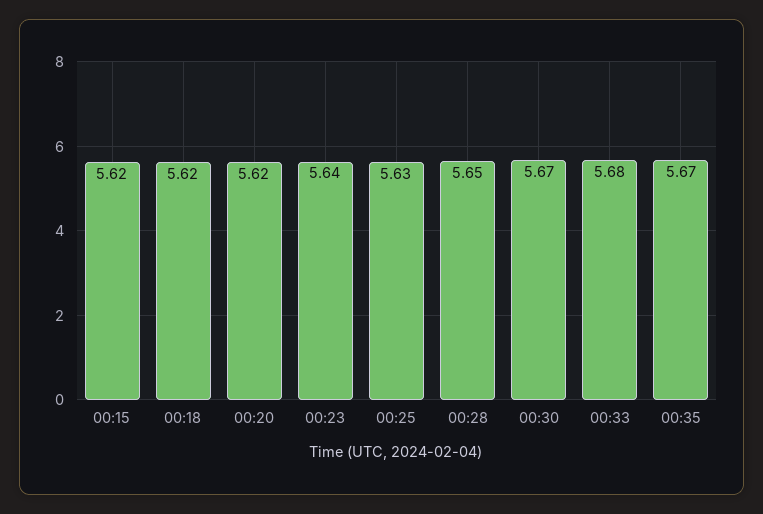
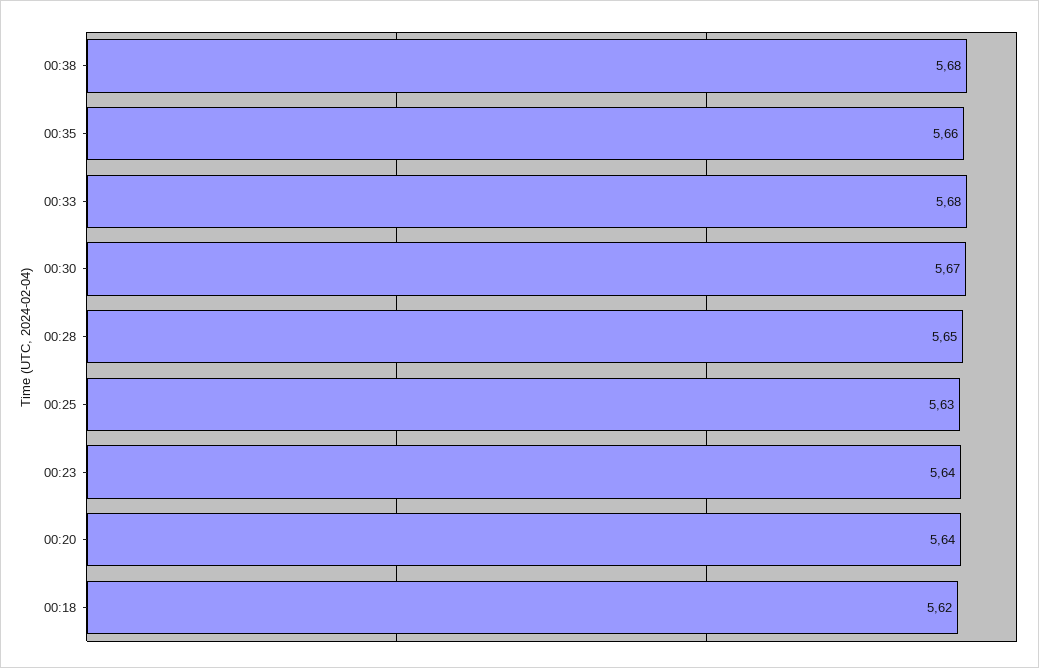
00:15: 5.62 -> none
00:20: 5.62 -> 5.64
00:35: 5.67 -> 5.66
00:38: none -> 5.68

